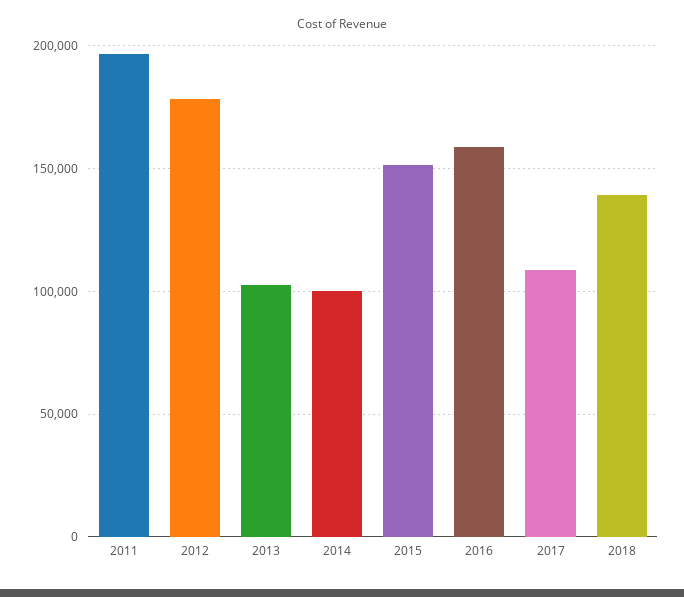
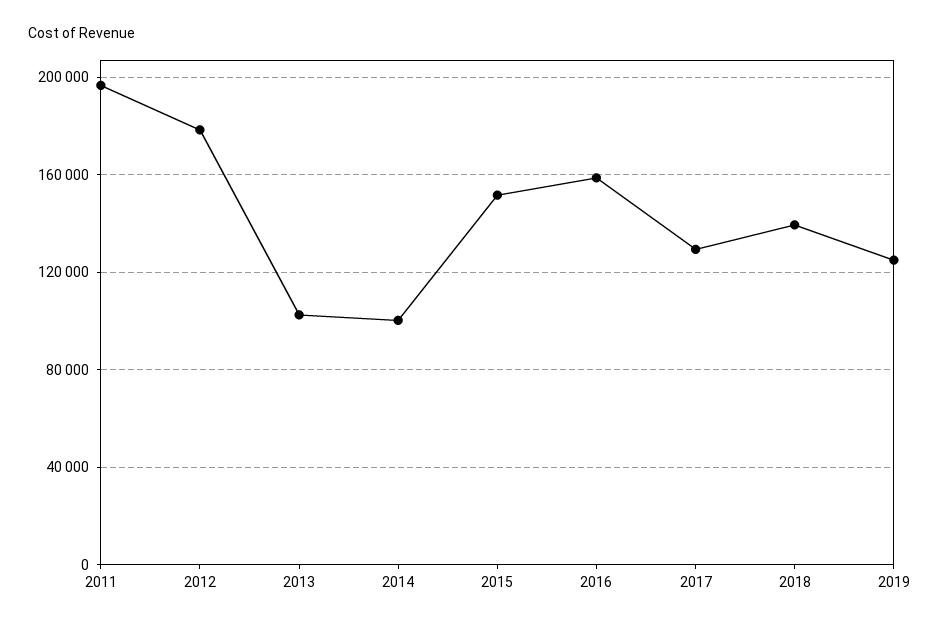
2017: 110000 -> 130000
2019: none -> 125000

